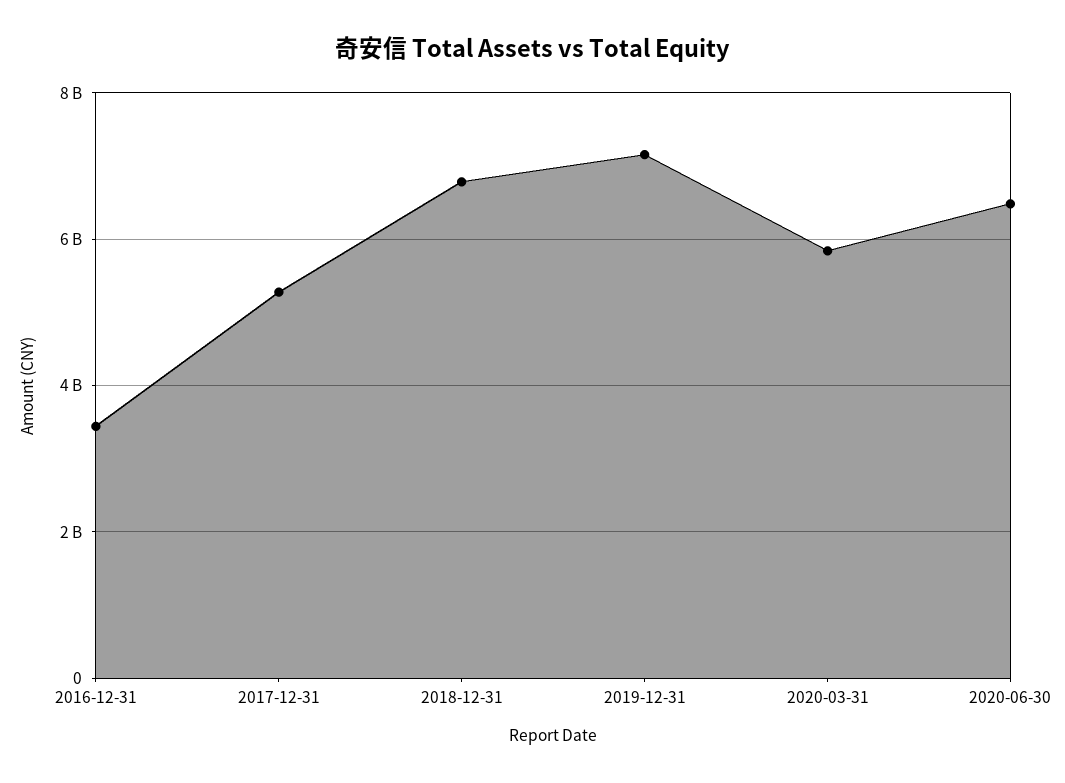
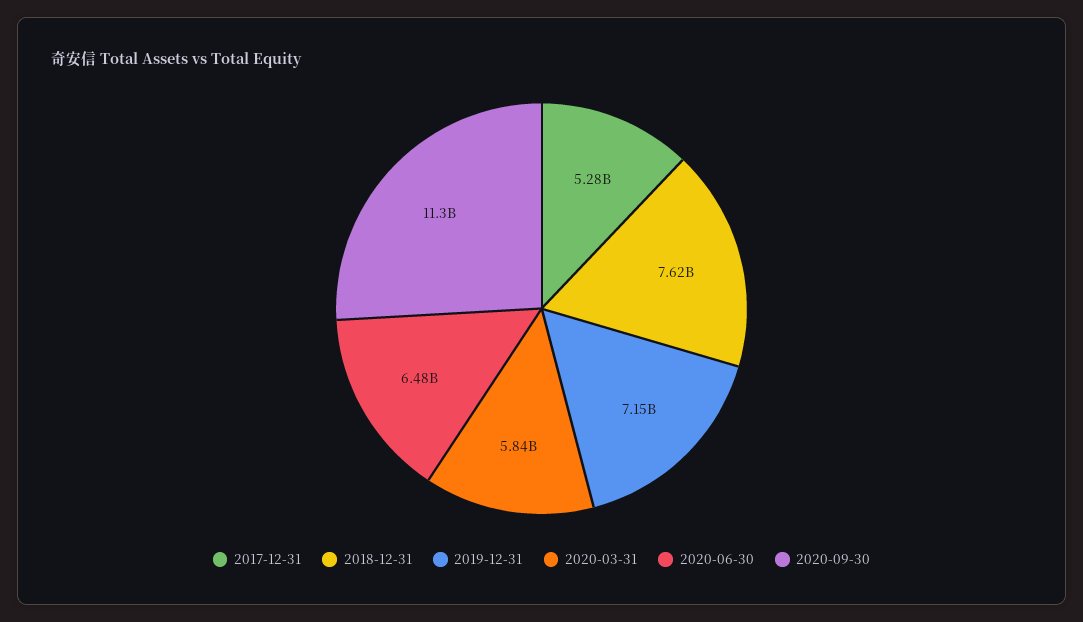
2016-12-31: 3400000000 -> none
2018-12-31: 6800000000 -> 7620000000
2020-09-30: none -> 11300000000

